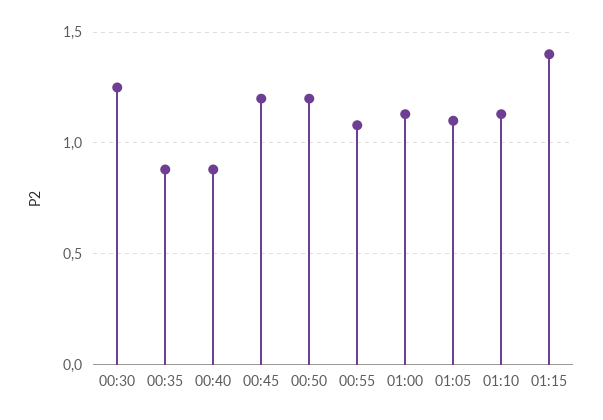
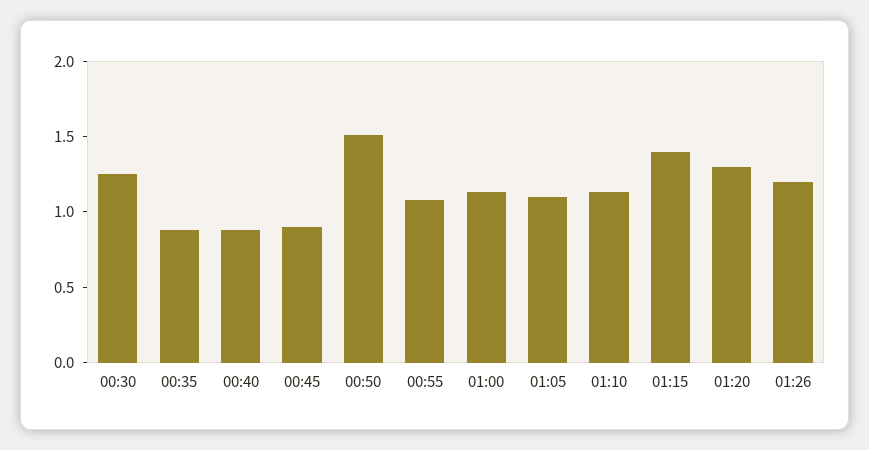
00:45: 1.2 -> 0.9
00:50: 1.2 -> 1.5
01:20: none -> 1.3
01:26: none -> 1.2

